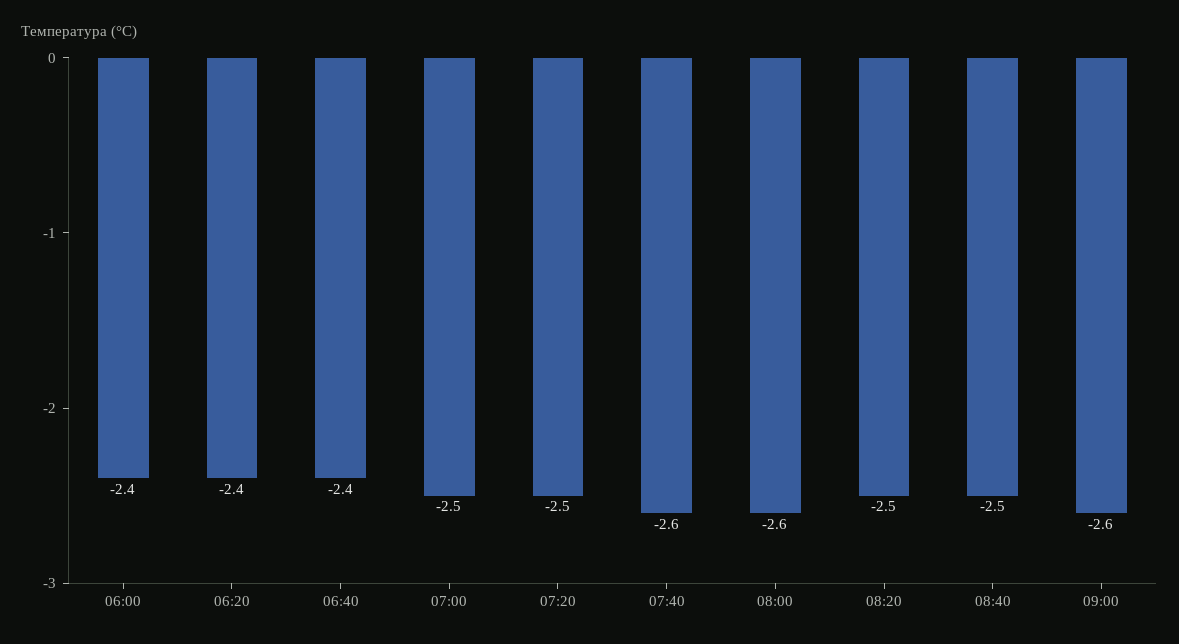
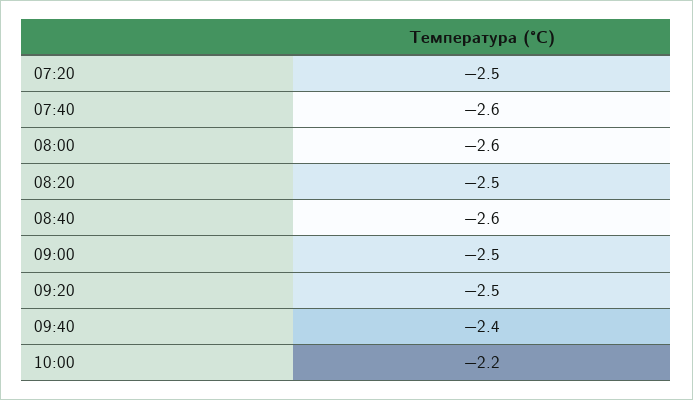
06:00: -2.4 -> none
06:20: -2.4 -> none
06:40: -2.4 -> none
07:00: -2.5 -> none
08:40: -2.5 -> -2.6
09:00: -2.6 -> -2.5
09:20: none -> -2.5
09:40: none -> -2.4
10:00: none -> -2.2

